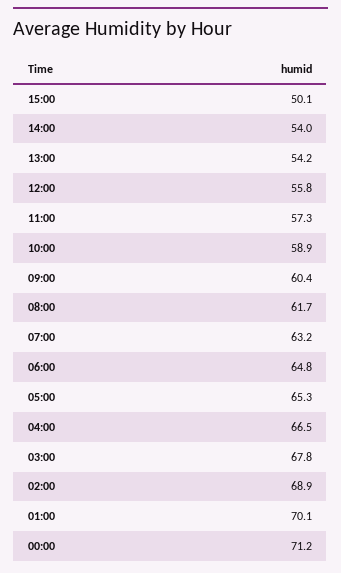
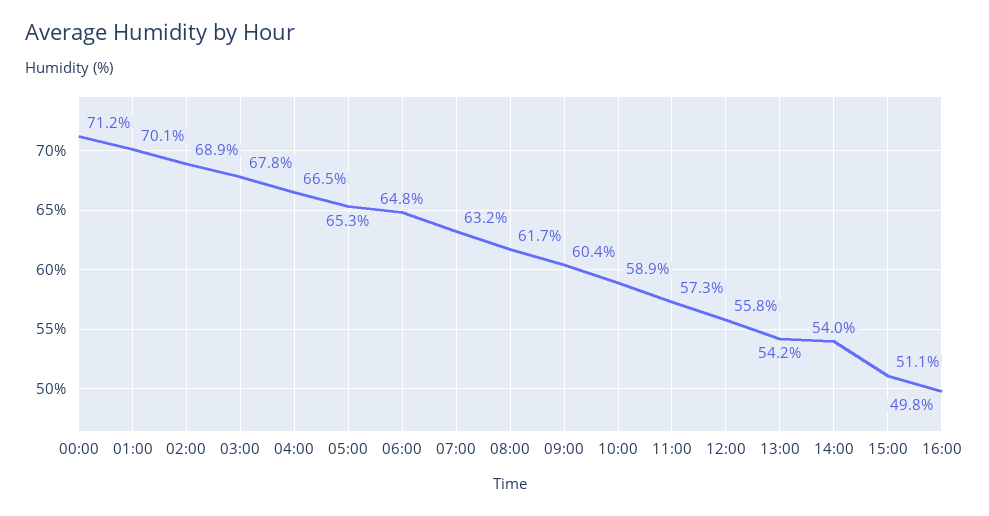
15:00: 50.1 -> 51.1
16:00: none -> 49.8

